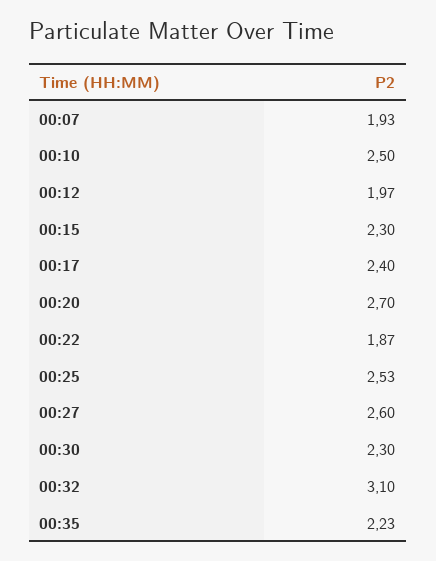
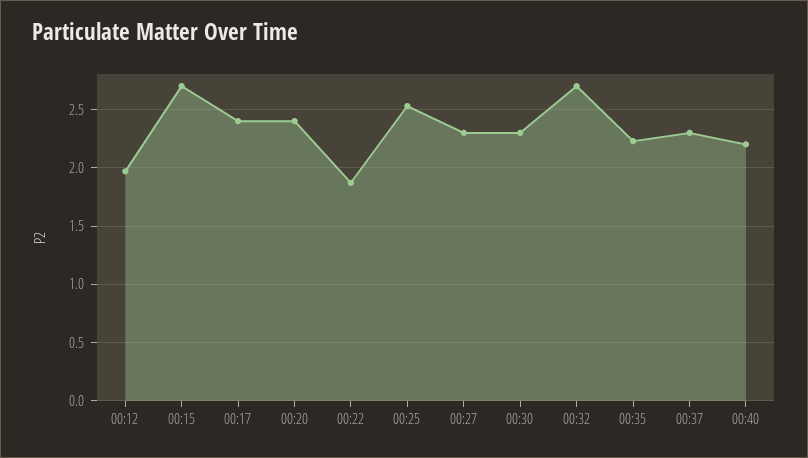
00:07: 1.93 -> none
00:10: 2.5 -> none
00:15: 2.3 -> 2.7
00:20: 2.7 -> 2.4
00:27: 2.6 -> 2.3
00:32: 3.1 -> 2.7
00:37: none -> 2.3
00:40: none -> 2.2

